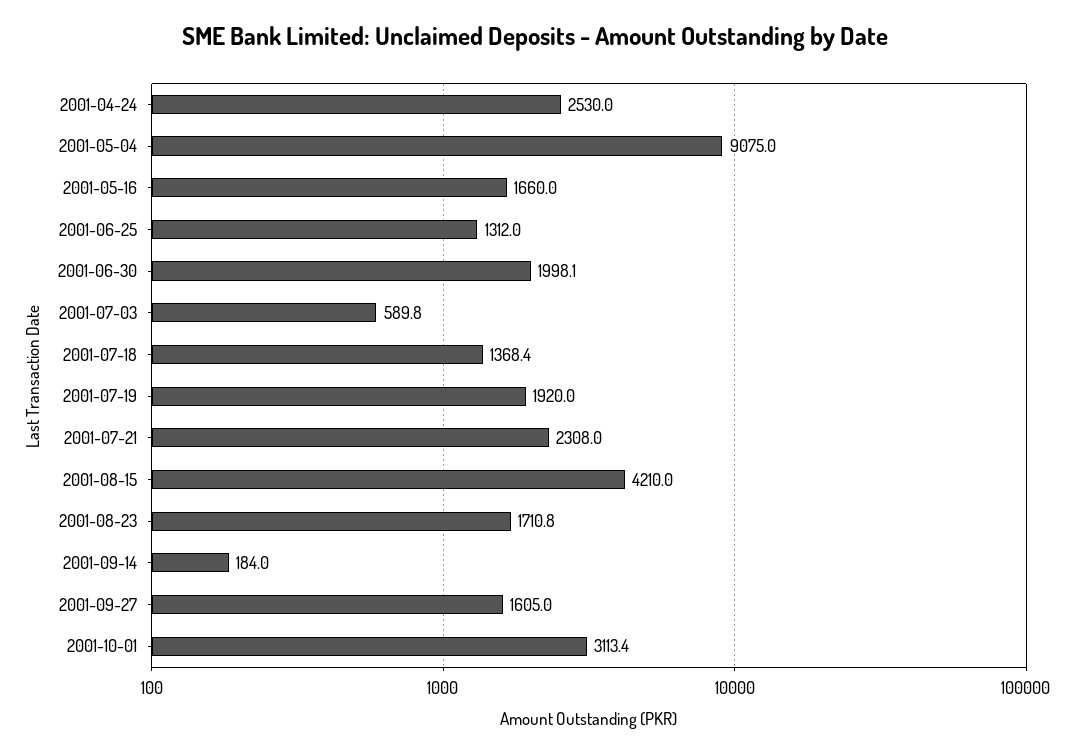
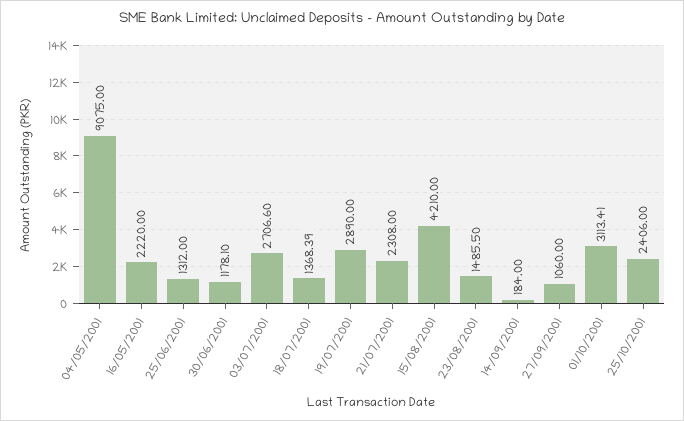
2001-04-24: 2530 -> none
2001-05-16: 1660 -> 2220
2001-06-30: 1998.1 -> 1178.1
2001-07-03: 589.8 -> 2706.6
2001-07-19: 1920 -> 2890
2001-08-23: 1710.8 -> 1485.5
2001-09-27: 1605 -> 1060
25/10/2001: none -> 2406

